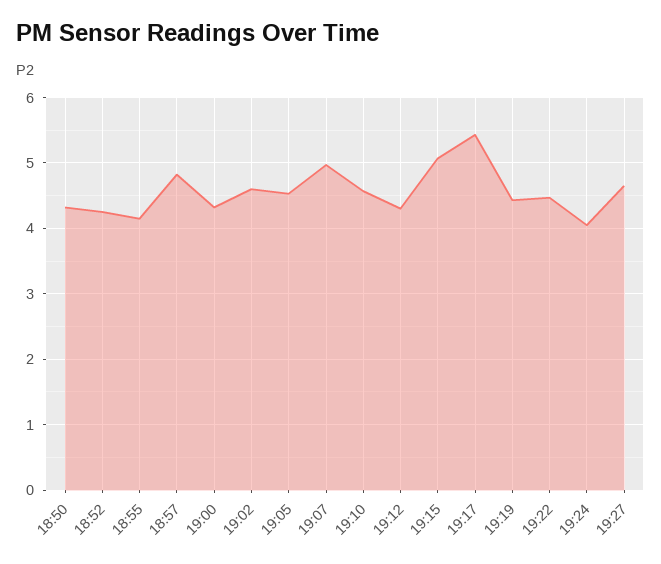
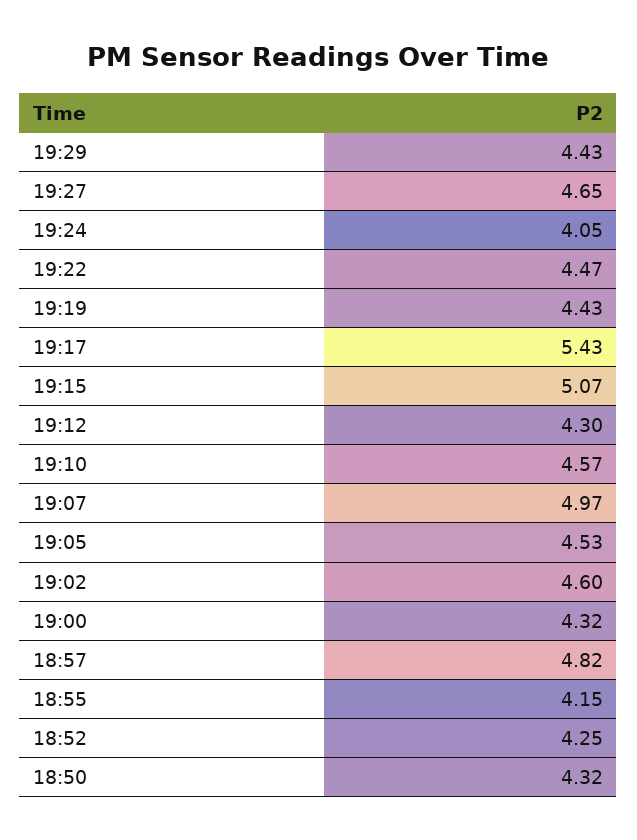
19:29: none -> 4.43

